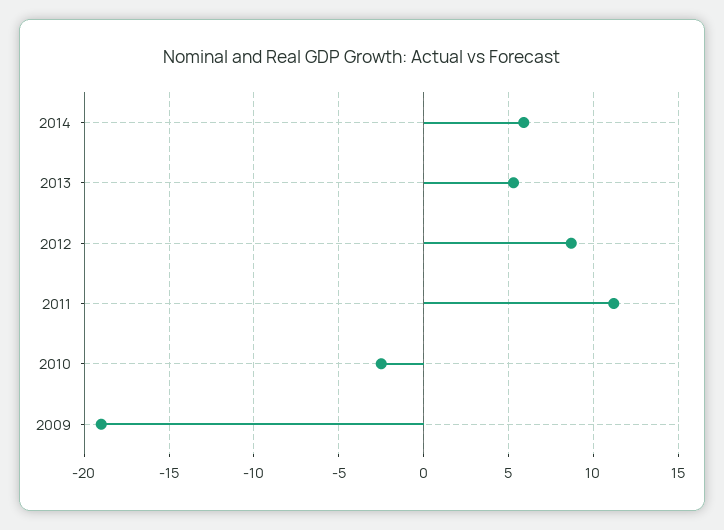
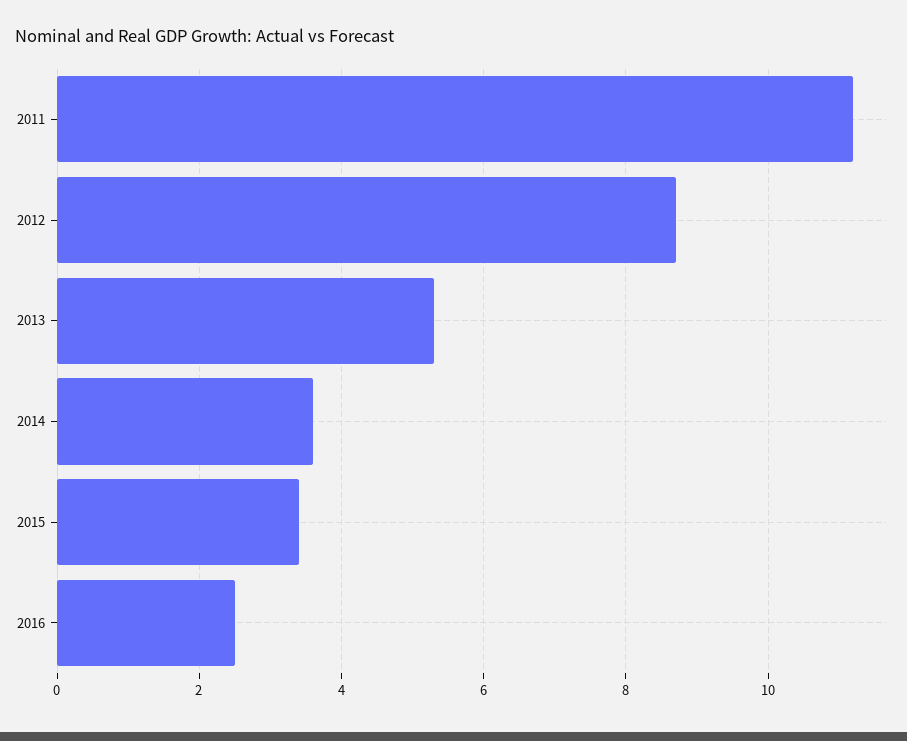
2014: 6 -> 3.5
2010: -2.5 -> none
2009: -19 -> none
2015: none -> 3.5
2016: none -> 2.5

